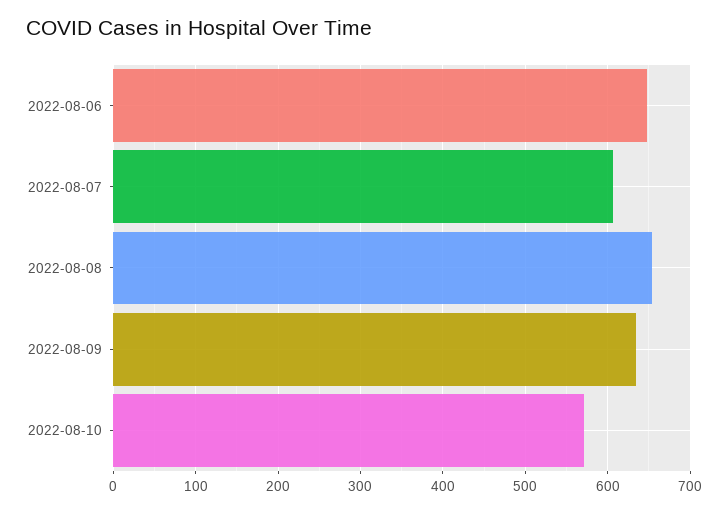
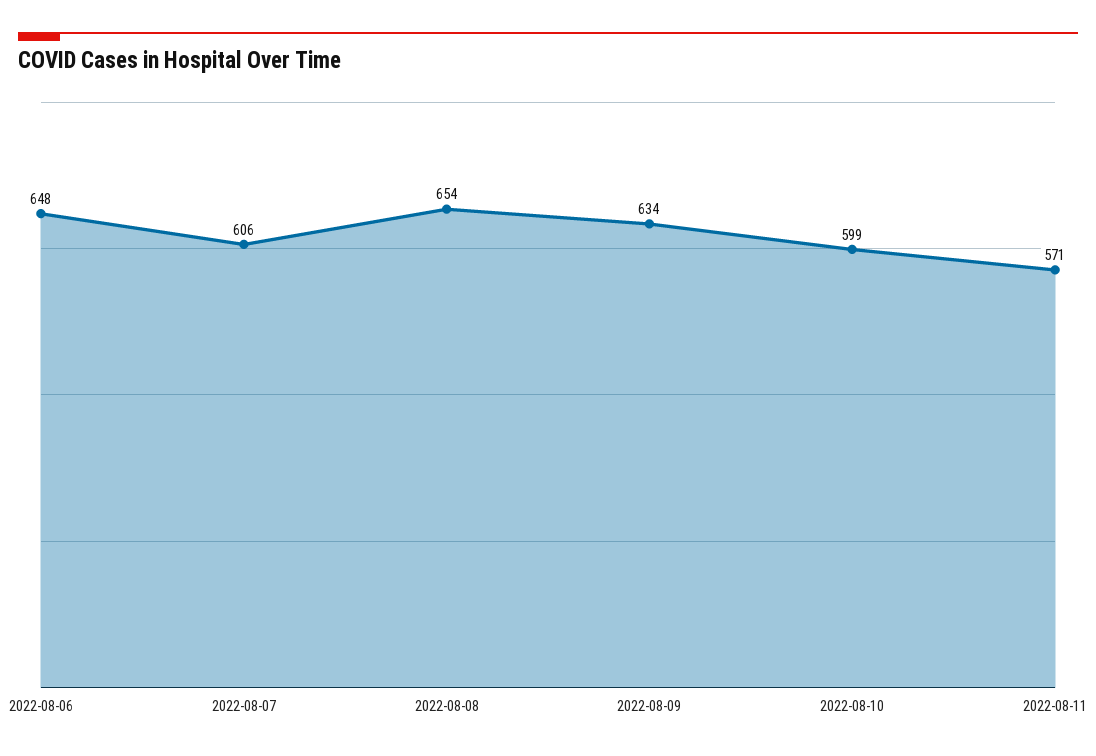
2022-08-10: 570 -> 599
2022-08-11: none -> 571

